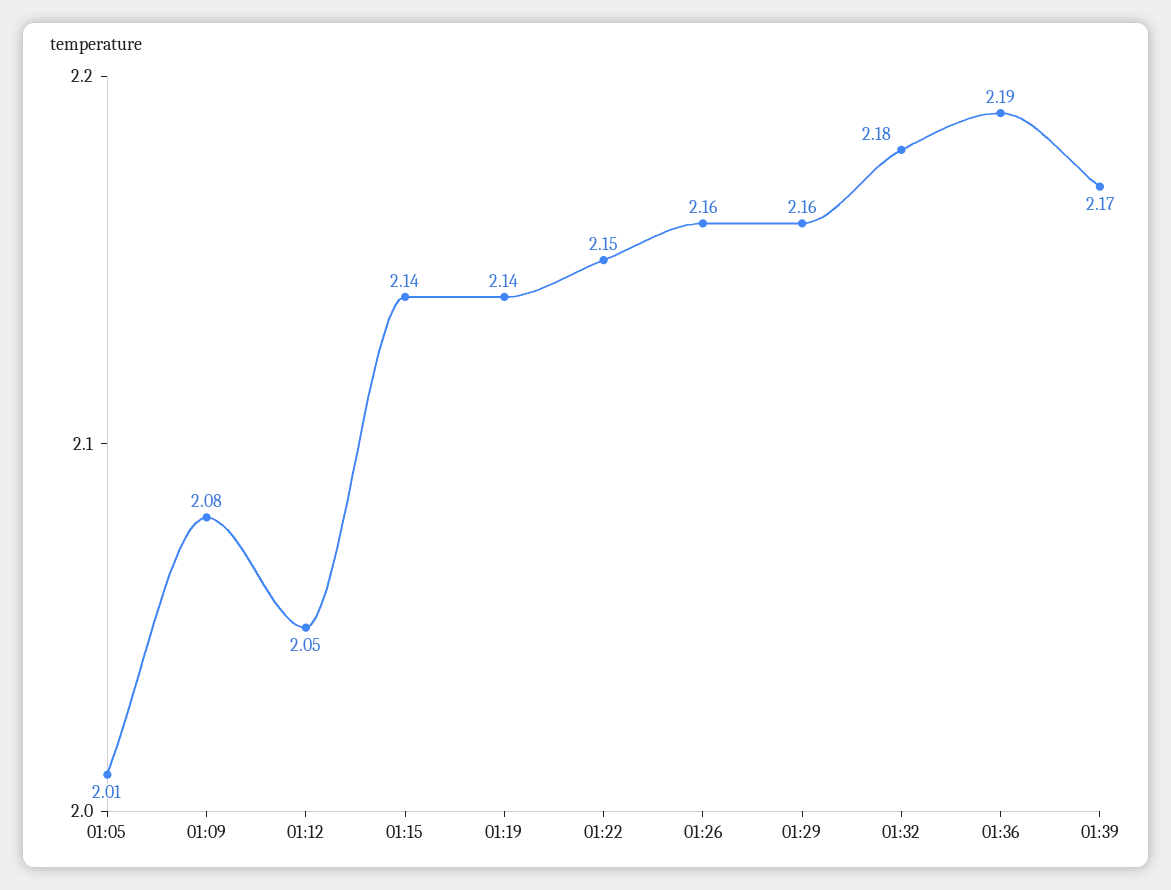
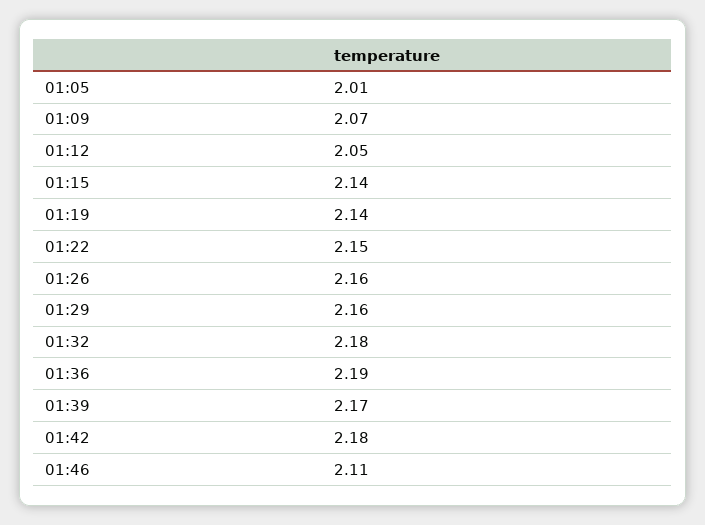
01:09: 2.08 -> 2.07
01:42: none -> 2.18
01:46: none -> 2.11

